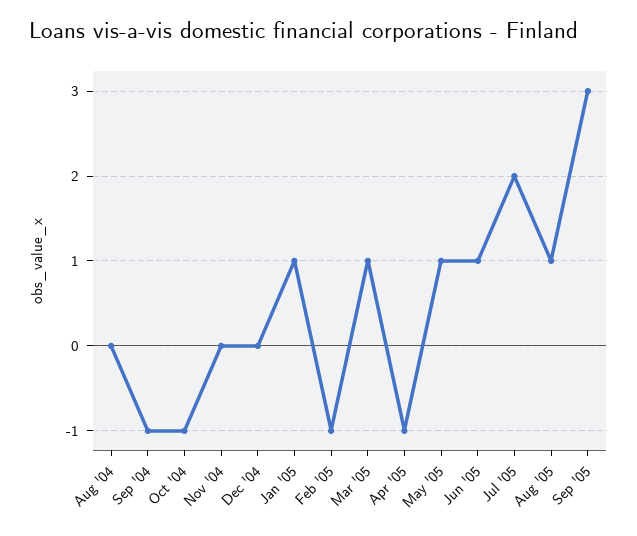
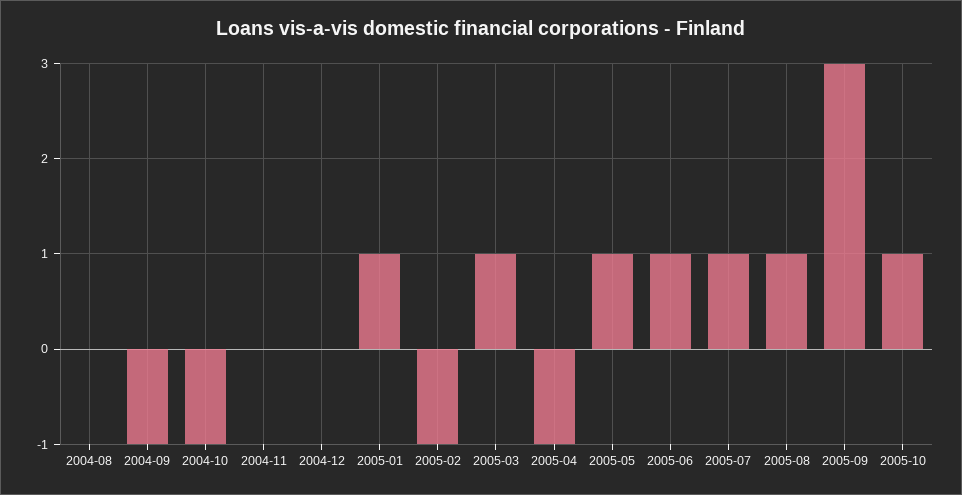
Jul '05: 2 -> 1
2005-10: none -> 1

